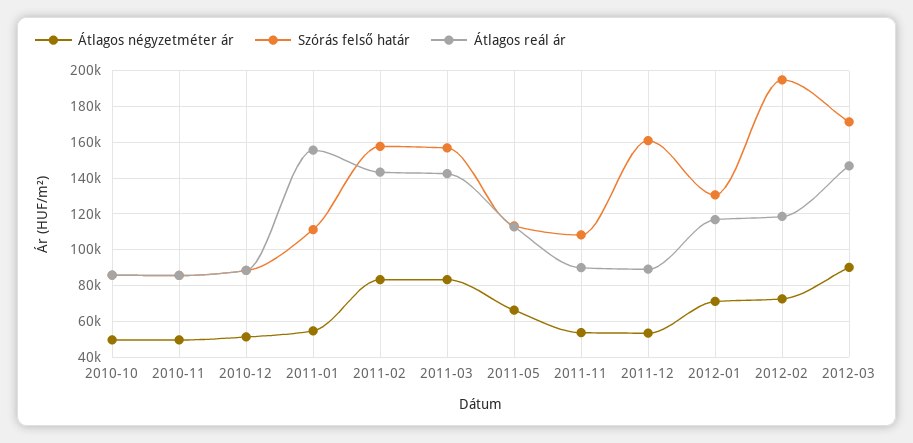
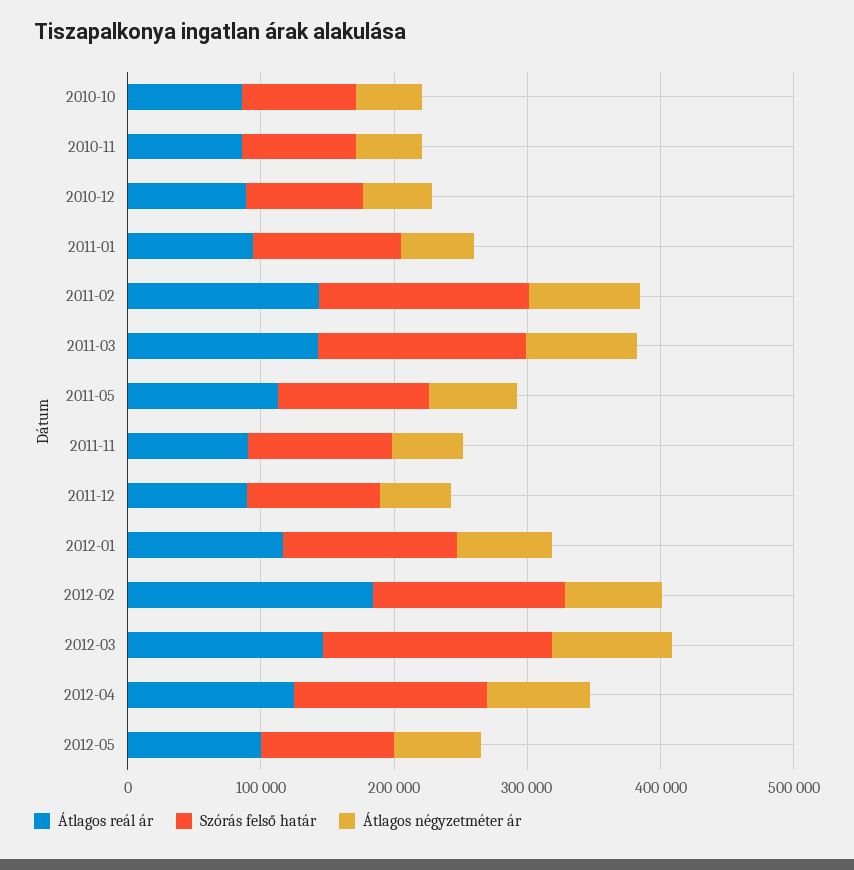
Átlagos reál ár, 2011-01: 155000 -> 100000
Szórás felső határ, 2011-12: 160000 -> 100000
Szórás felső határ, 2012-02: 195000 -> 140000
Átlagos reál ár, 2012-02: 120000 -> 180000
Átlagos reál ár, 2012-04: none -> 120000
Szórás felső határ, 2012-04: none -> 140000
Átlagos négyzetméter ár, 2012-04: none -> 80000
Átlagos reál ár, 2012-05: none -> 100000
Szórás felső határ, 2012-05: none -> 100000
Átlagos négyzetméter ár, 2012-05: none -> 60000

